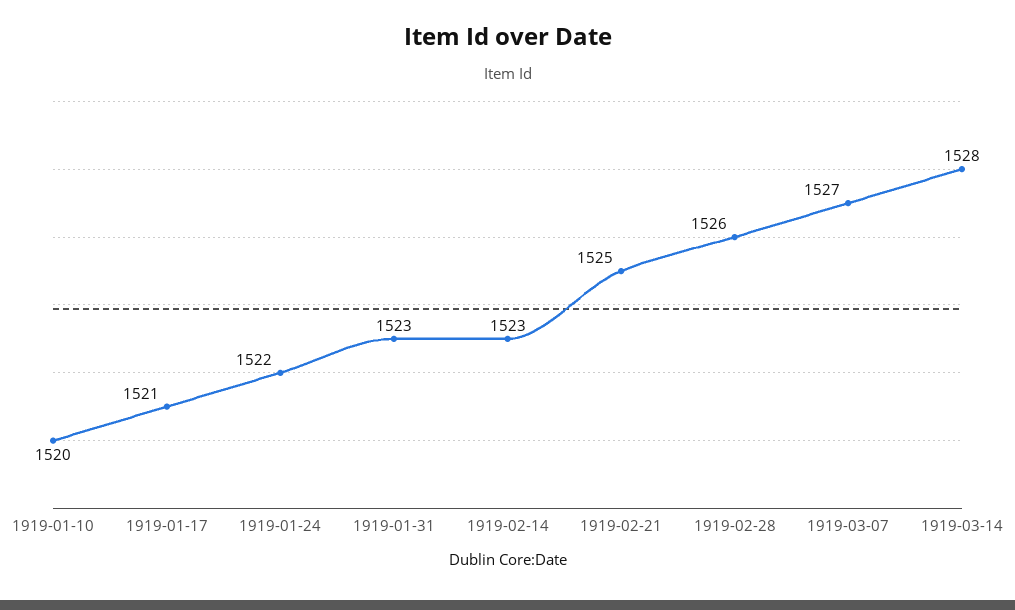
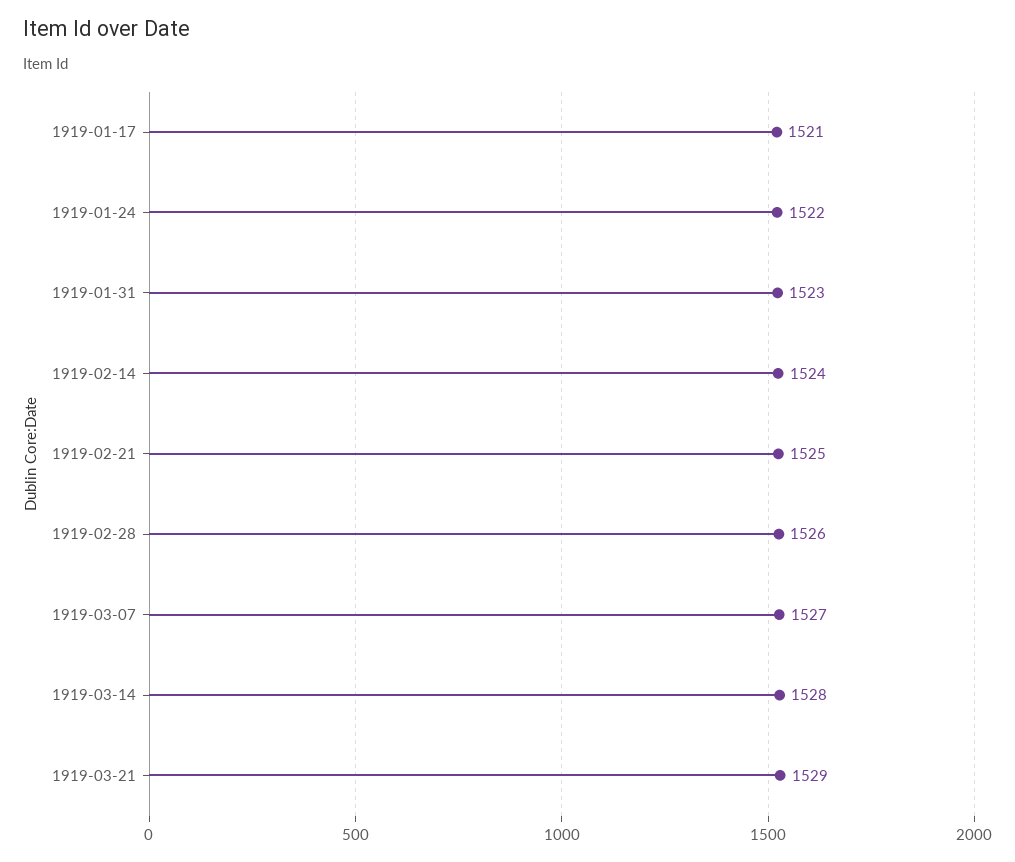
1919-01-10: 1520 -> none
1919-02-14: 1523 -> 1524
1919-03-21: none -> 1529

